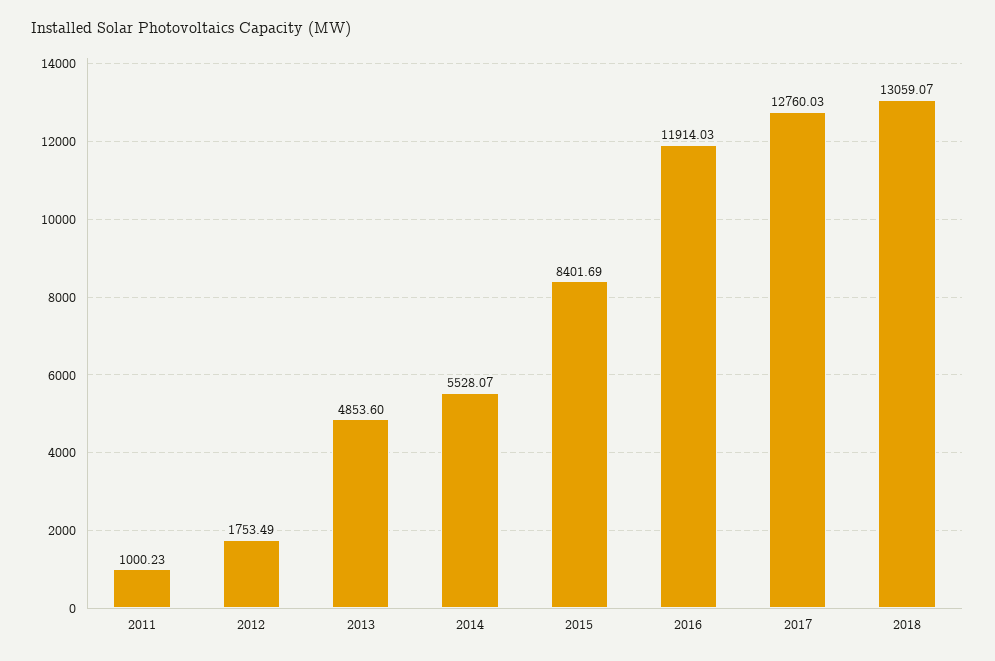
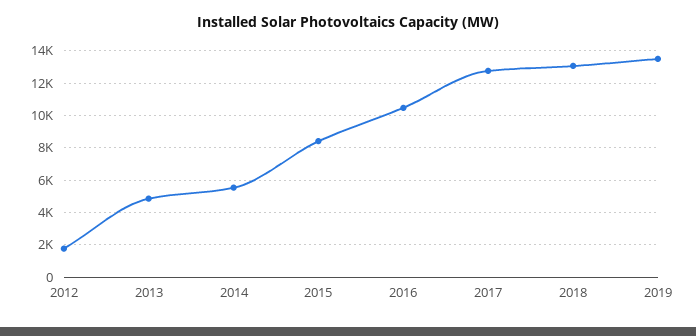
2011: 1000.23 -> none
2016: 11914.03 -> 10500
2019: none -> 13500

